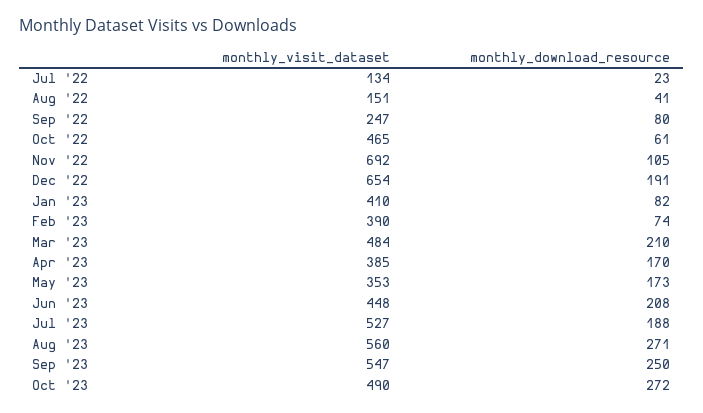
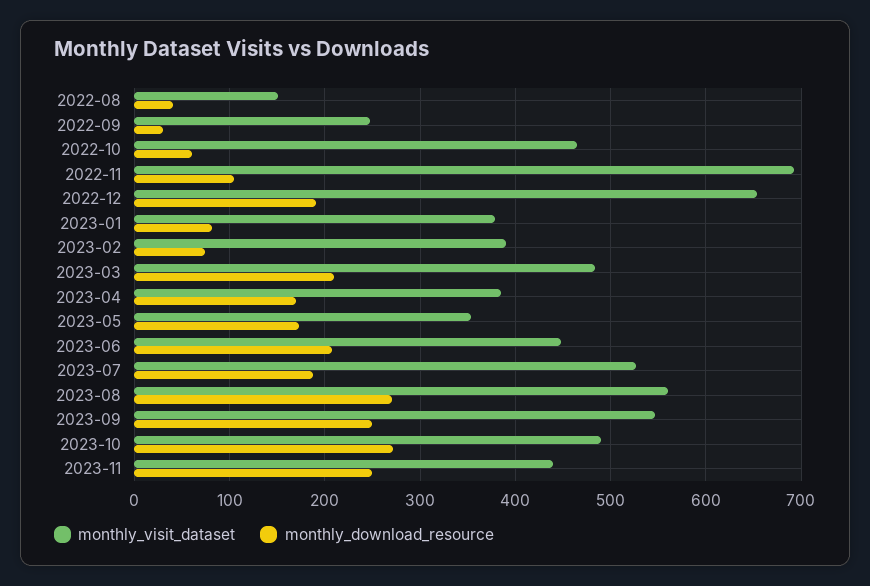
monthly_visit_dataset, Jul '22: 134 -> none
monthly_download_resource, Jul '22: 23 -> none
monthly_download_resource, Sep '22: 80 -> 30
monthly_visit_dataset, Jan '23: 410 -> 380
monthly_visit_dataset, 2023-11: none -> 440
monthly_download_resource, 2023-11: none -> 250

